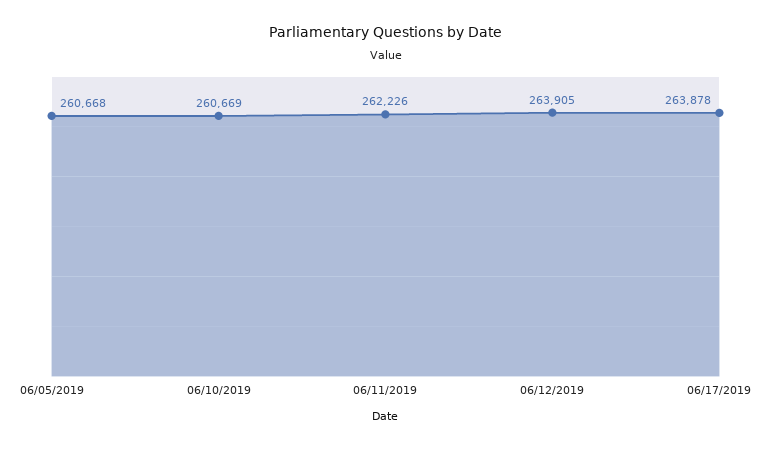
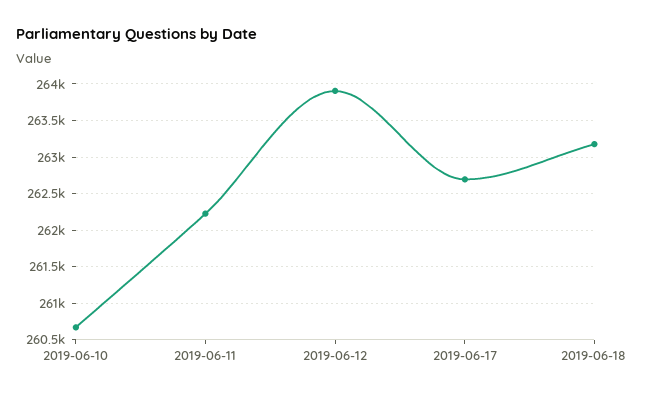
06/05/2019: 260668 -> none
06/17/2019: 263878 -> 262700
2019-06-18: none -> 263200

